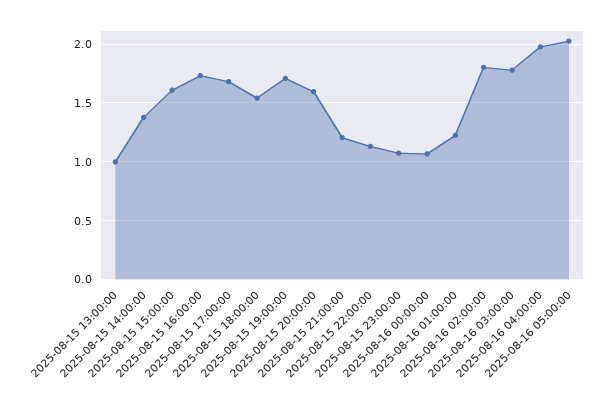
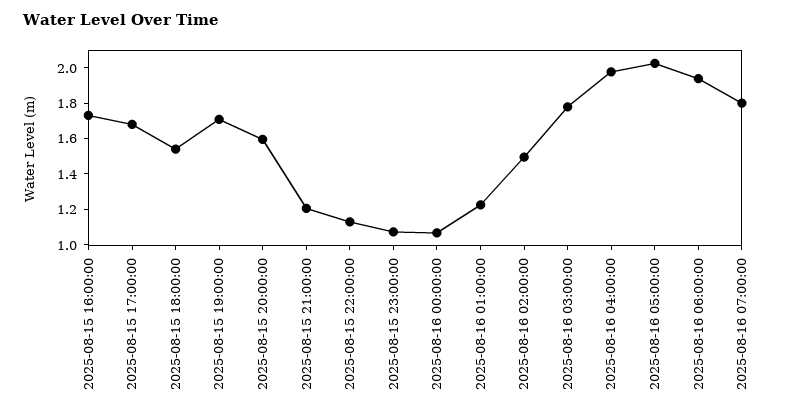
2025-08-15 13:00:00: 1 -> none
2025-08-15 14:00:00: 1.4 -> none
2025-08-15 15:00:00: 1.6 -> none
2025-08-16 02:00:00: 1.8 -> 1.5
2025-08-16 06:00:00: none -> 1.95
2025-08-16 07:00:00: none -> 1.8

